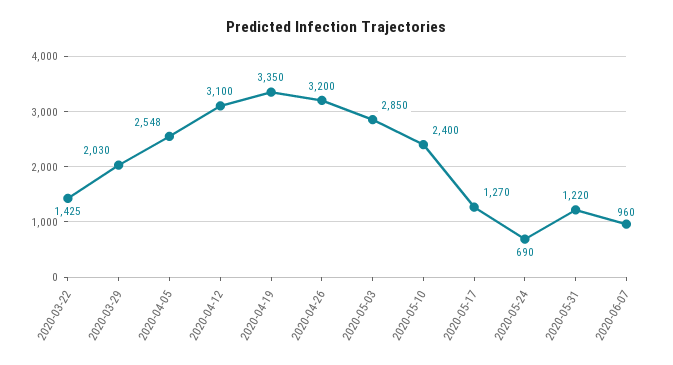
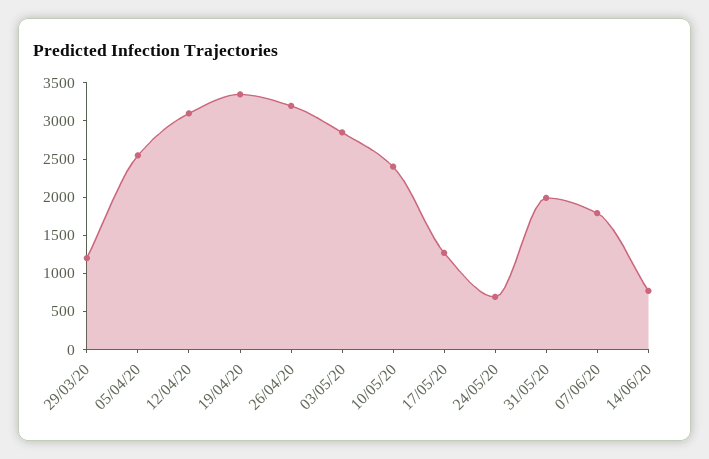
2020-03-22: 1425 -> none
2020-03-29: 2030 -> 1250
2020-05-31: 1220 -> 2000
2020-06-07: 960 -> 1750
14/06/20: none -> 750

